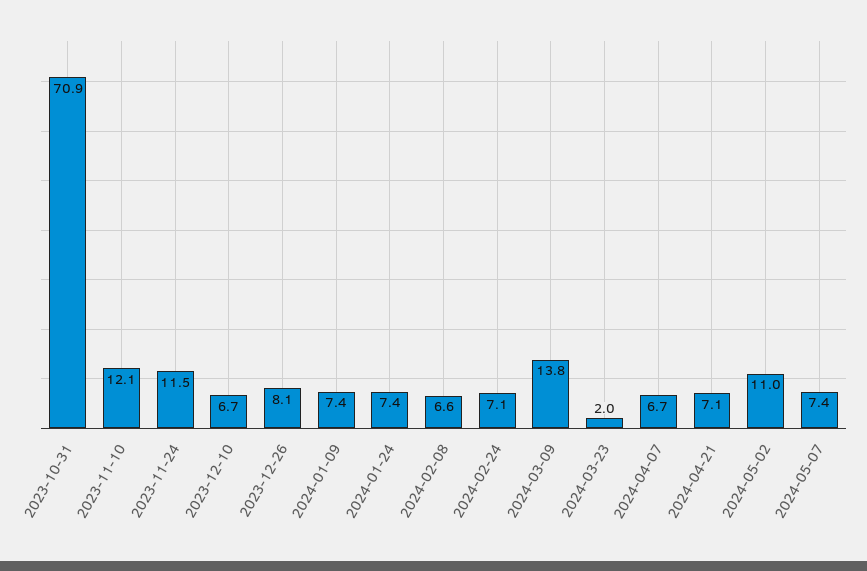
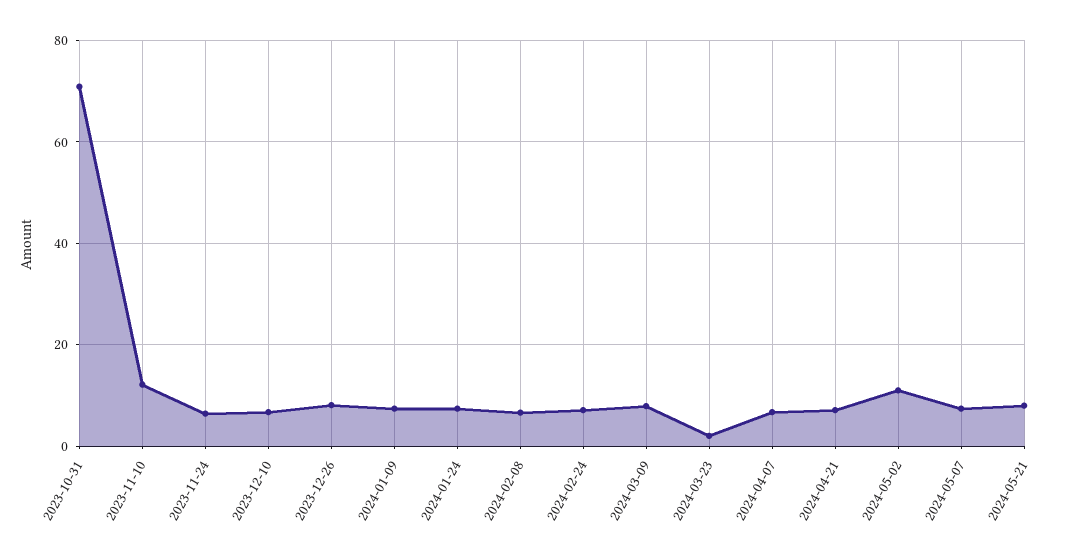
2023-11-24: 11.5 -> 6
2024-03-09: 13.8 -> 8
2024-05-21: none -> 8

